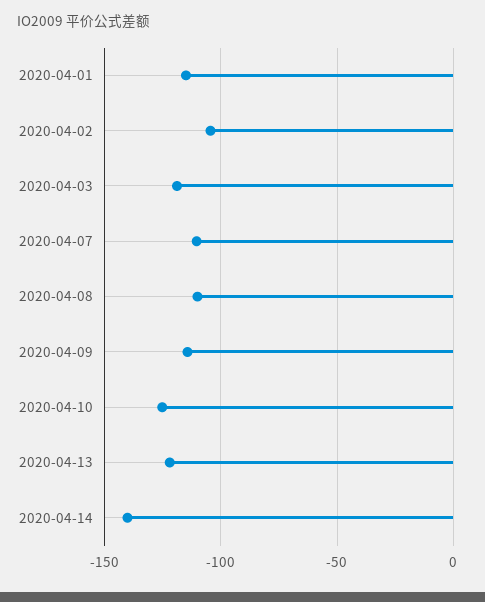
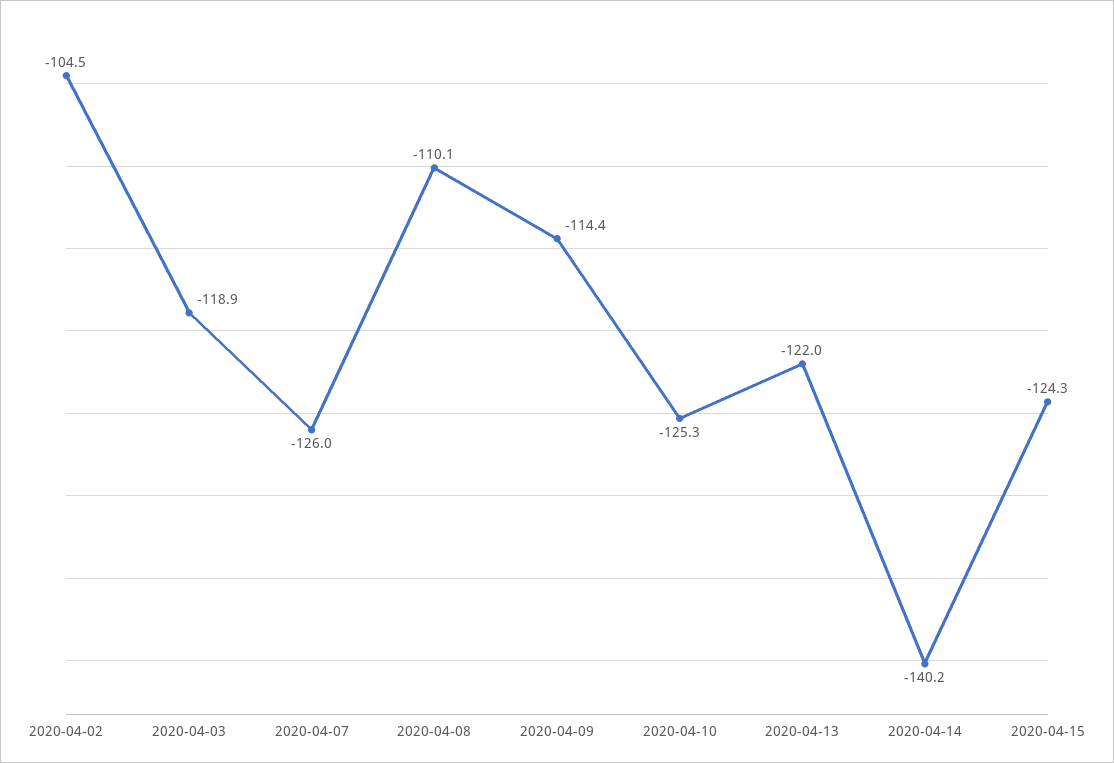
2020-04-01: -115 -> none
2020-04-07: -110 -> -126
2020-04-15: none -> -124.3

